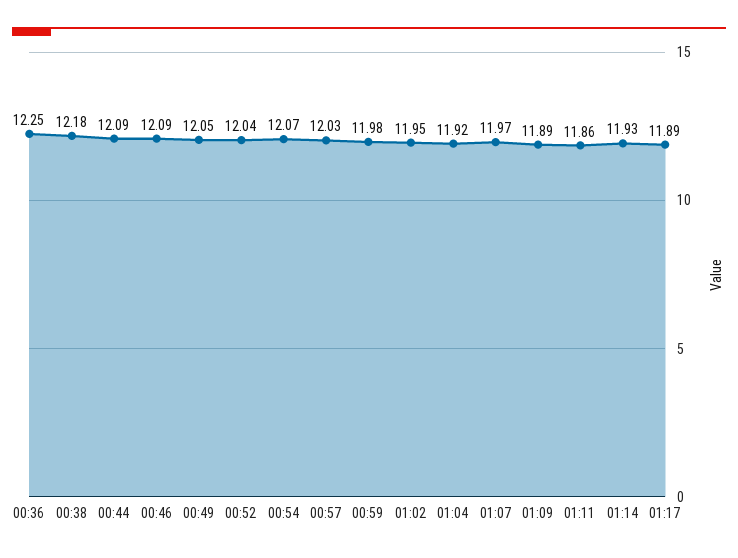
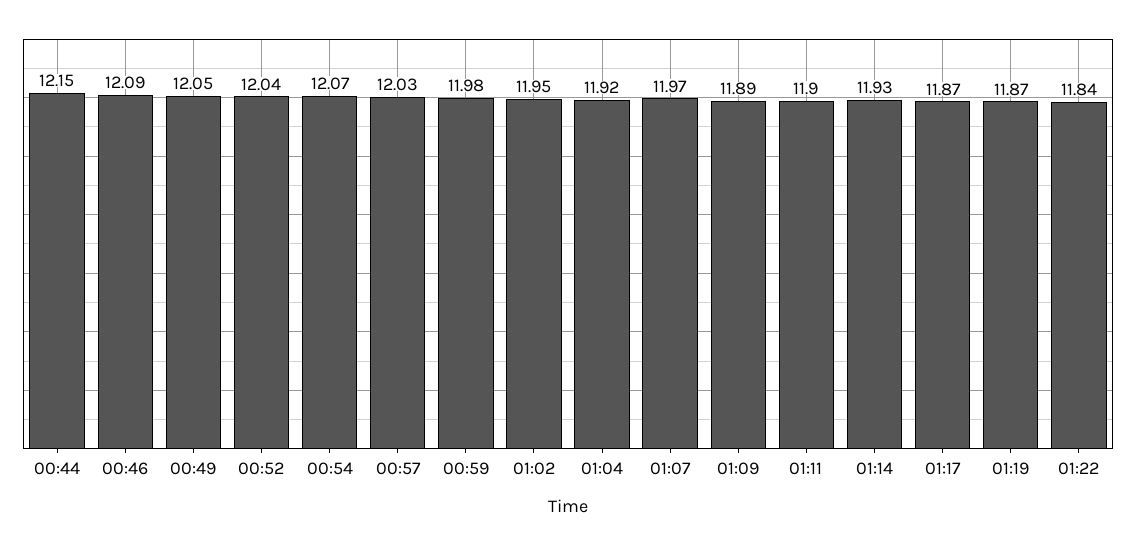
00:36: 12.25 -> none
00:38: 12.18 -> none
00:44: 12.09 -> 12.15
01:11: 11.86 -> 11.9
01:17: 11.89 -> 11.87
01:19: none -> 11.87
01:22: none -> 11.84

